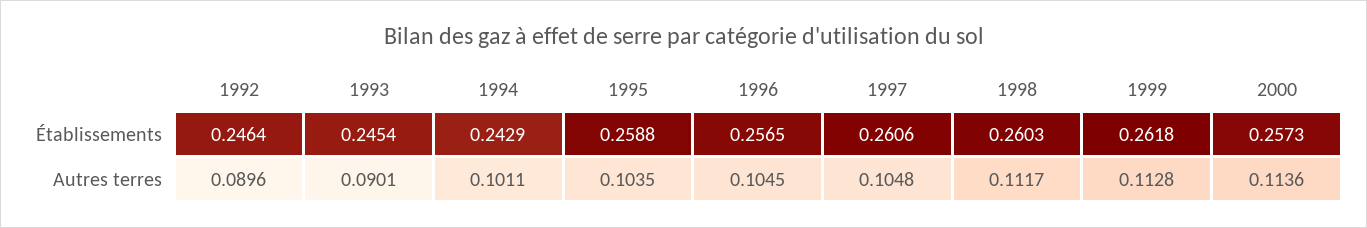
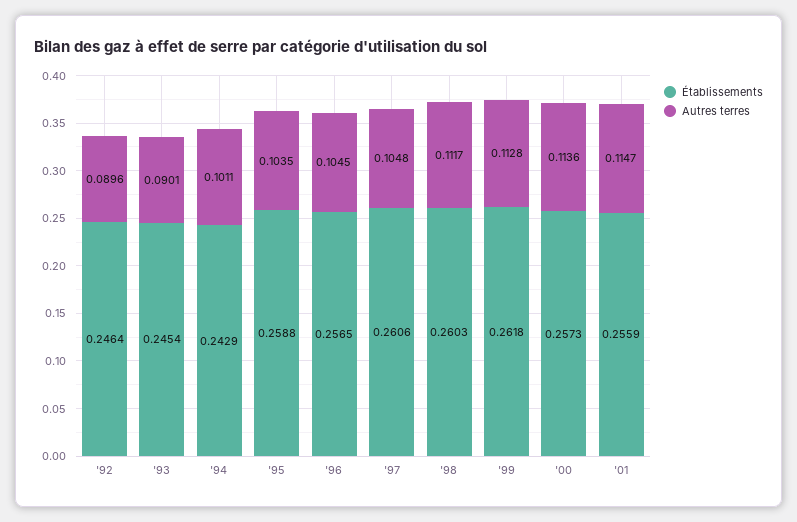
Établissements, '01: none -> 0.2559
Autres terres, '01: none -> 0.1147

